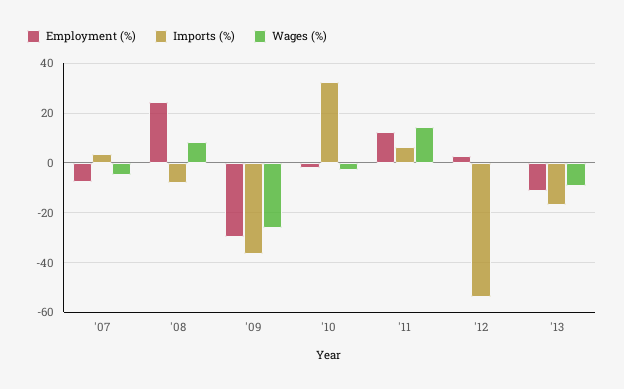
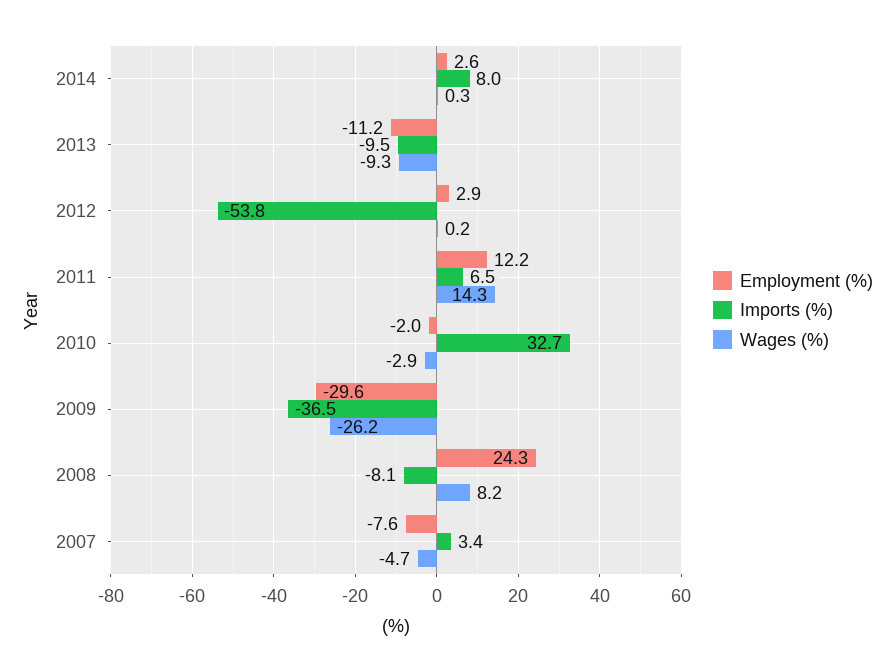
Imports (%), '13: -17.5 -> -9.5
Employment (%), 2014: none -> 2.6
Imports (%), 2014: none -> 8
Wages (%), 2014: none -> 0.3

